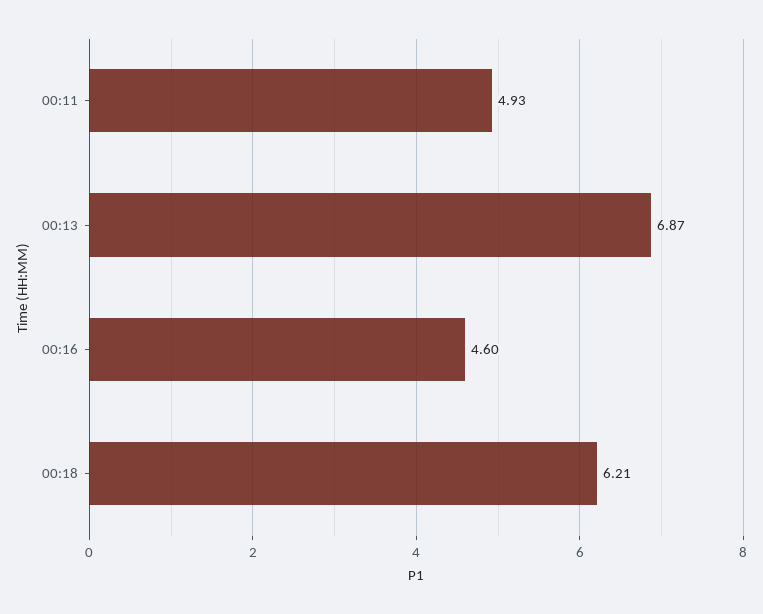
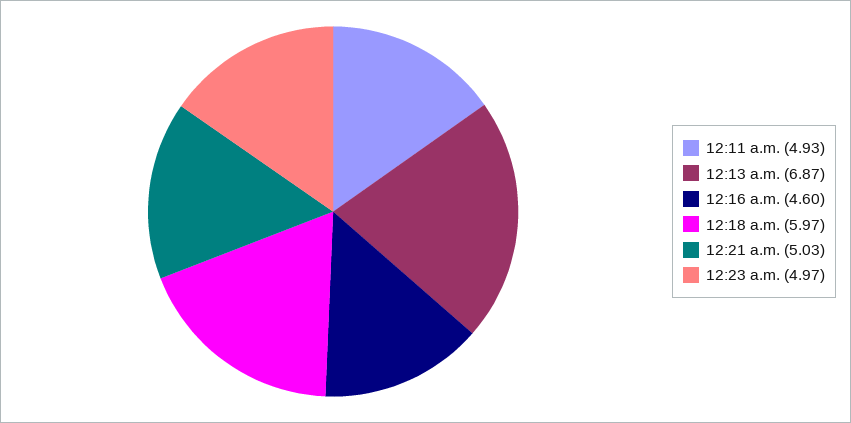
00:18: 6.21 -> 5.97
12:21 a.m.: none -> 5.03
12:23 a.m.: none -> 4.97

